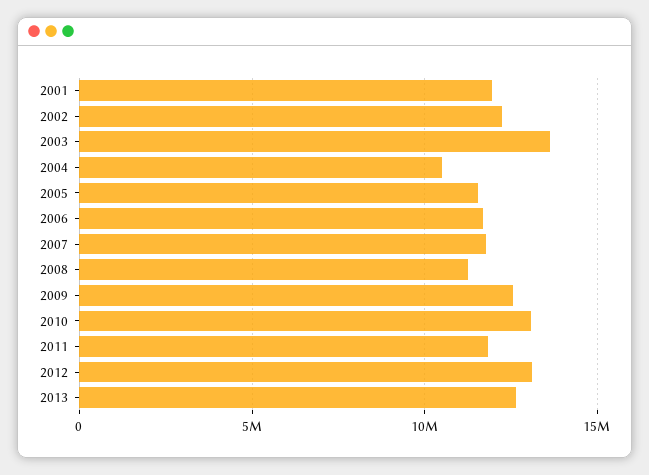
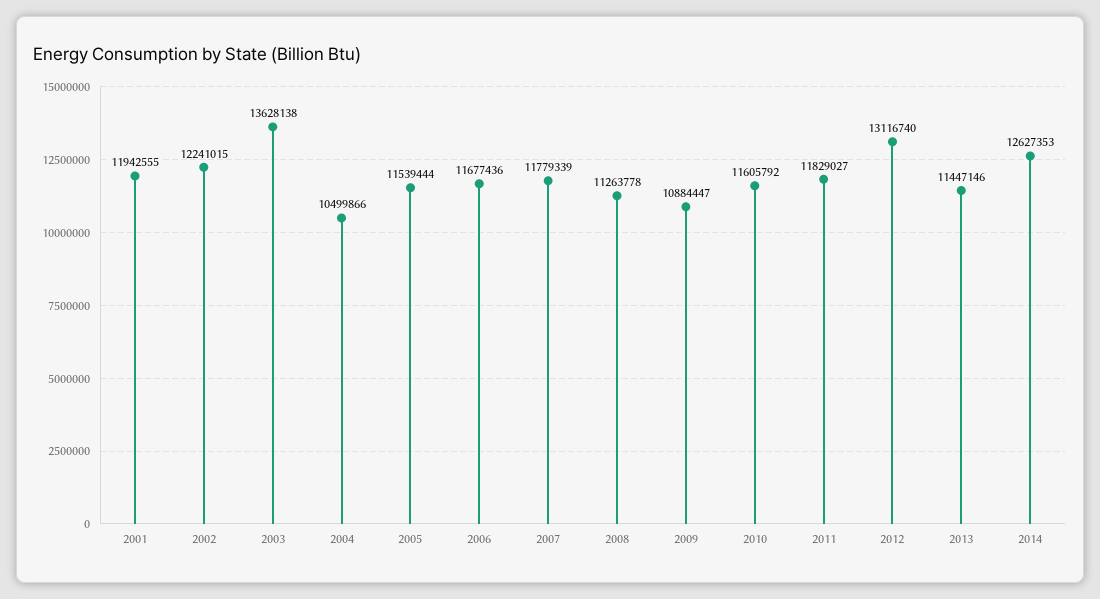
2009: 12500000 -> 10884447
2010: 13000000 -> 11605792
2013: 12500000 -> 11447146
2014: none -> 12627353

